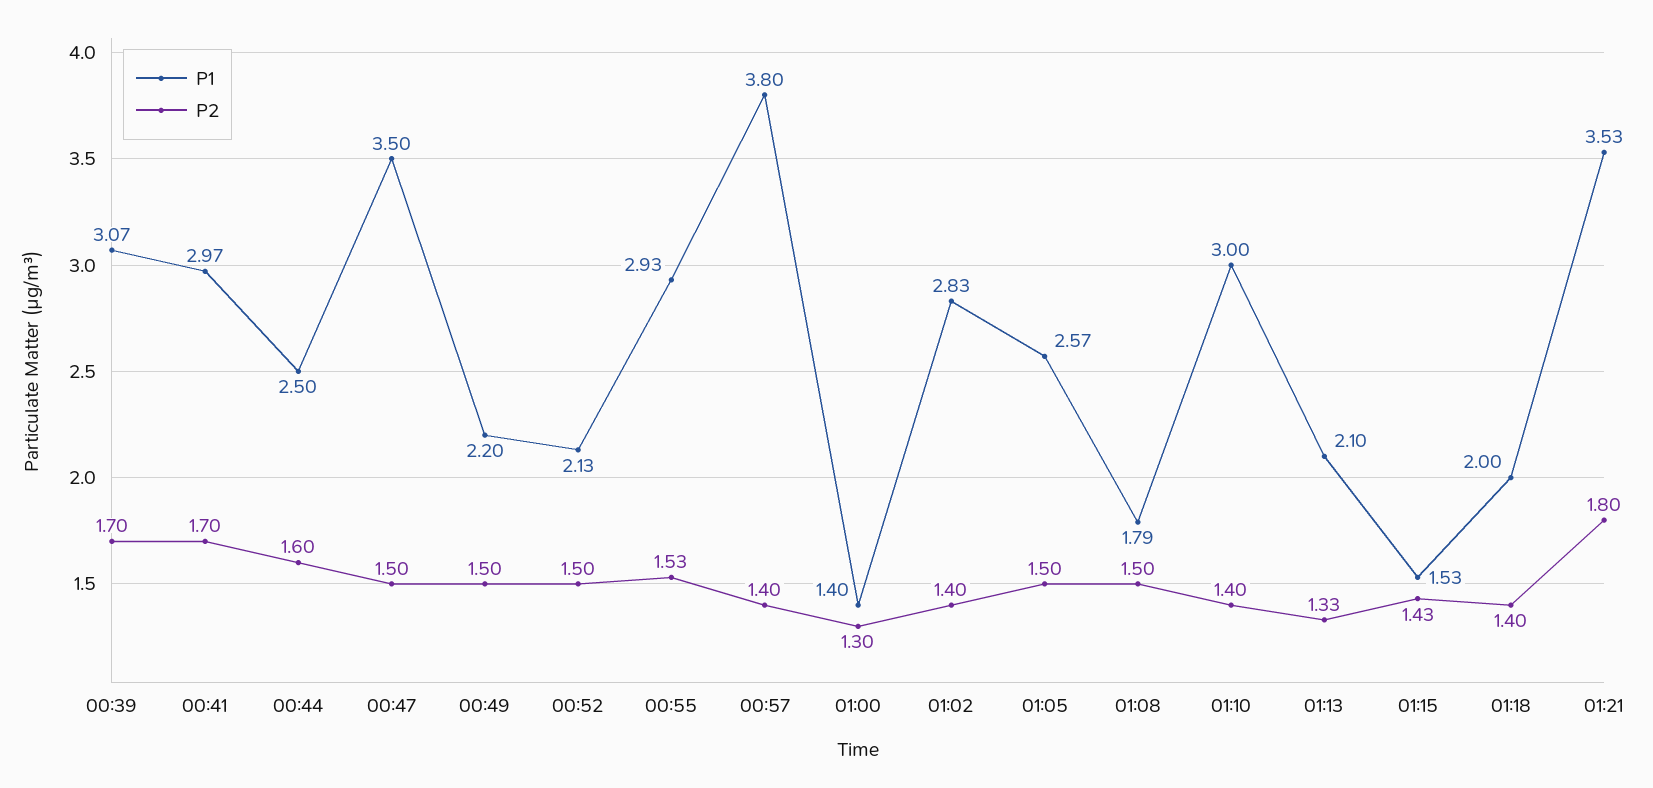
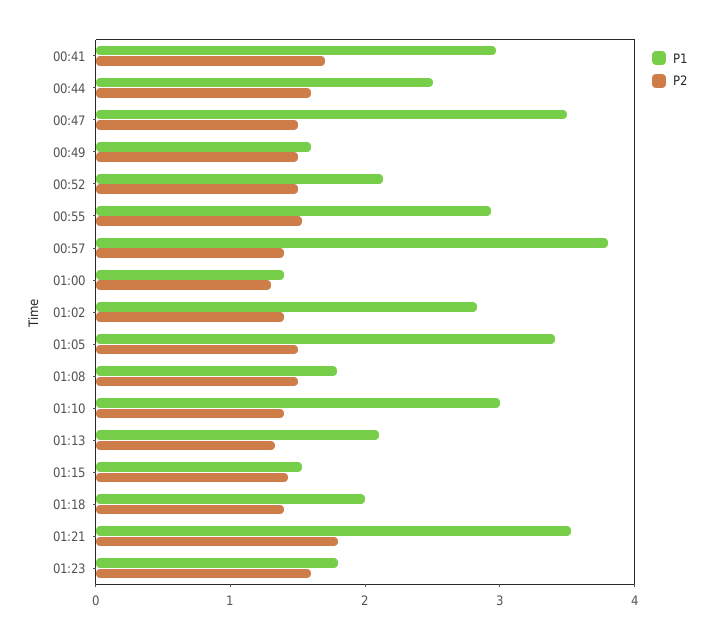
P1, 00:39: 3.07 -> none
P2, 00:39: 1.7 -> none
P1, 00:49: 2.2 -> 1.6
P1, 01:05: 2.57 -> 3.4
P1, 01:23: none -> 1.8
P2, 01:23: none -> 1.6

